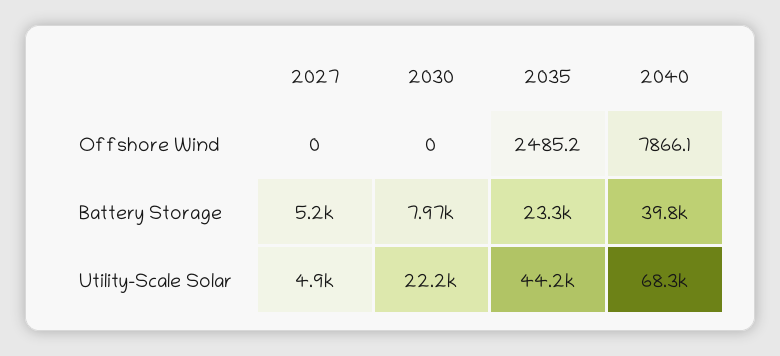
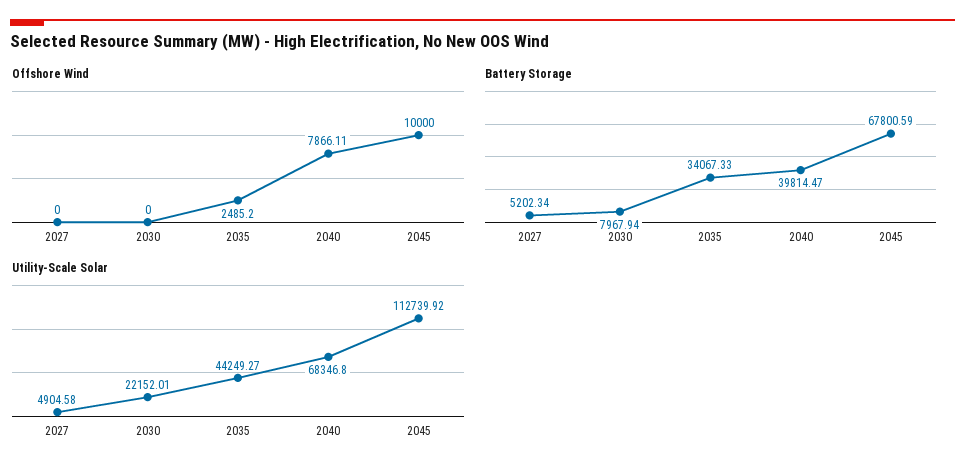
Battery Storage, 2035: 23300 -> 34067.33
Offshore Wind, 2045: none -> 10000
Battery Storage, 2045: none -> 67800.59
Utility-Scale Solar, 2045: none -> 112739.92

